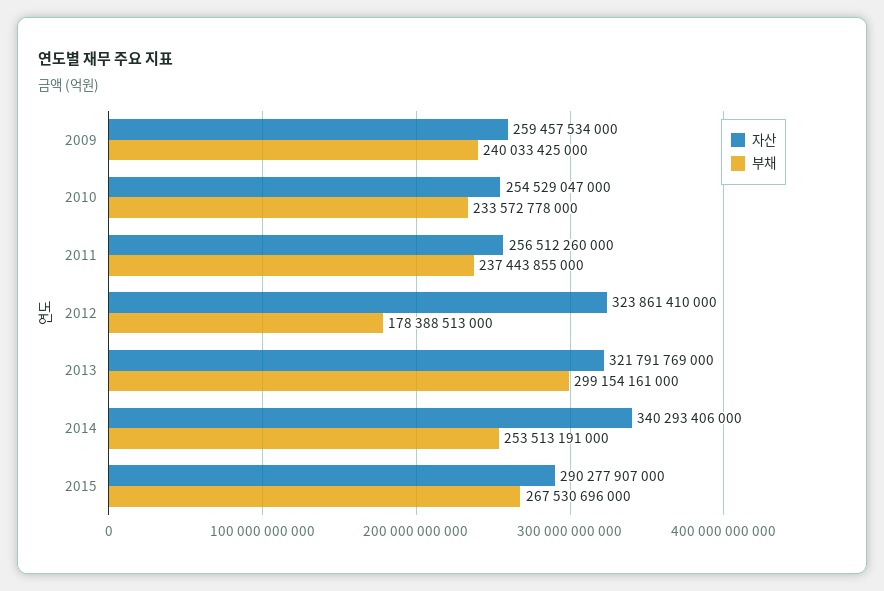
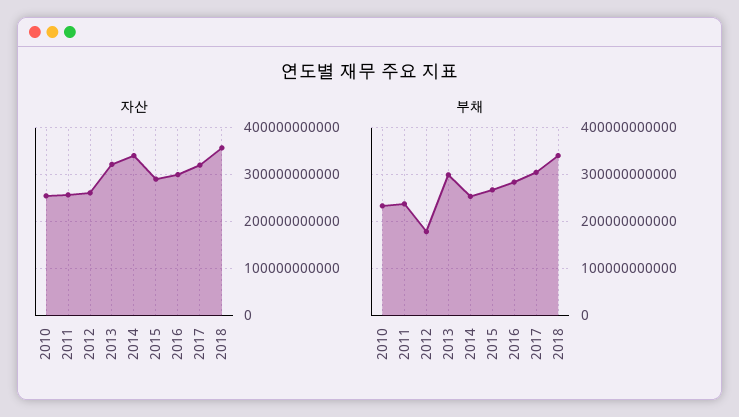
자산, 2009: 259457534000 -> none
부채, 2009: 240033425000 -> none
자산, 2012: 323861410000 -> 260000000000
자산, 2016: none -> 300000000000
자산, 2017: none -> 320000000000
자산, 2018: none -> 360000000000
부채, 2016: none -> 280000000000
부채, 2017: none -> 300000000000
부채, 2018: none -> 340000000000

